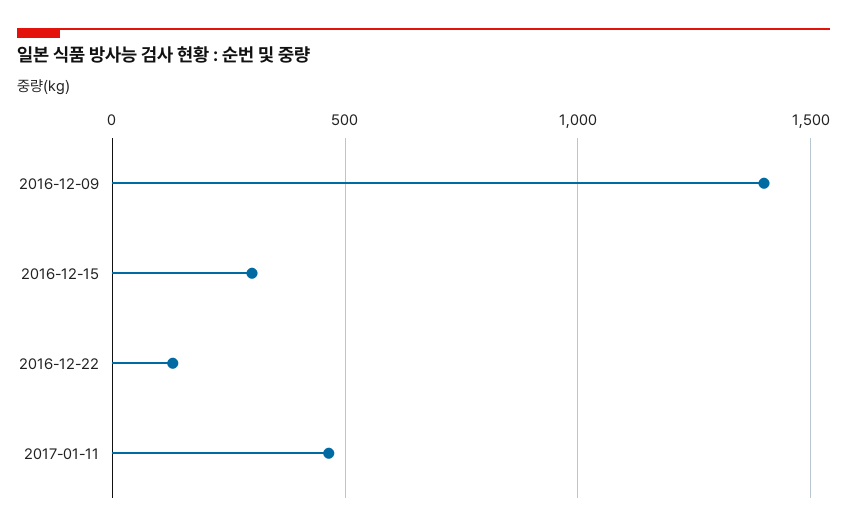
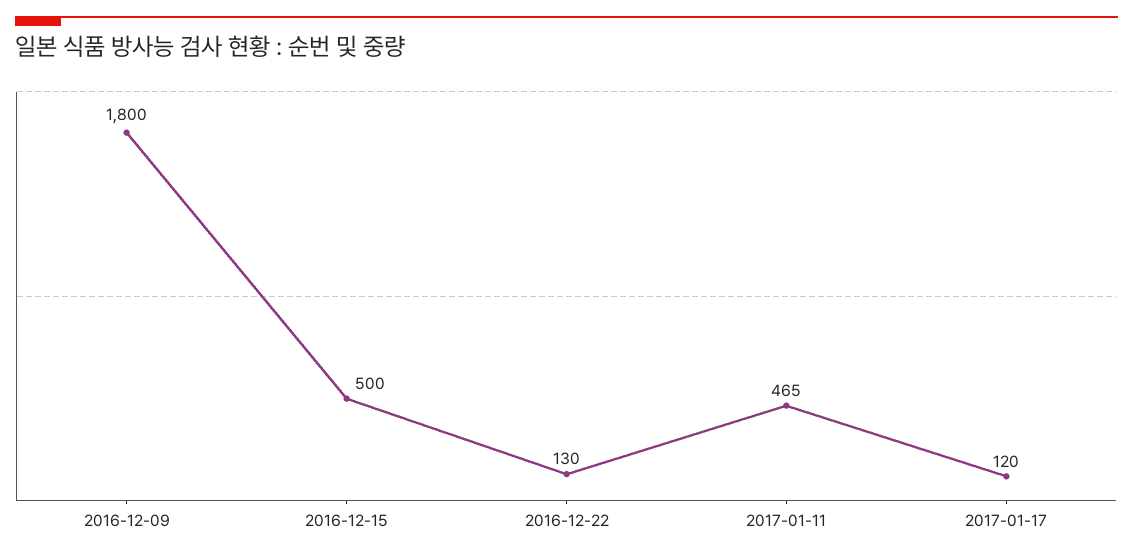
2016-12-09: 1400 -> 1800
2016-12-15: 300 -> 500
2017-01-17: none -> 120

